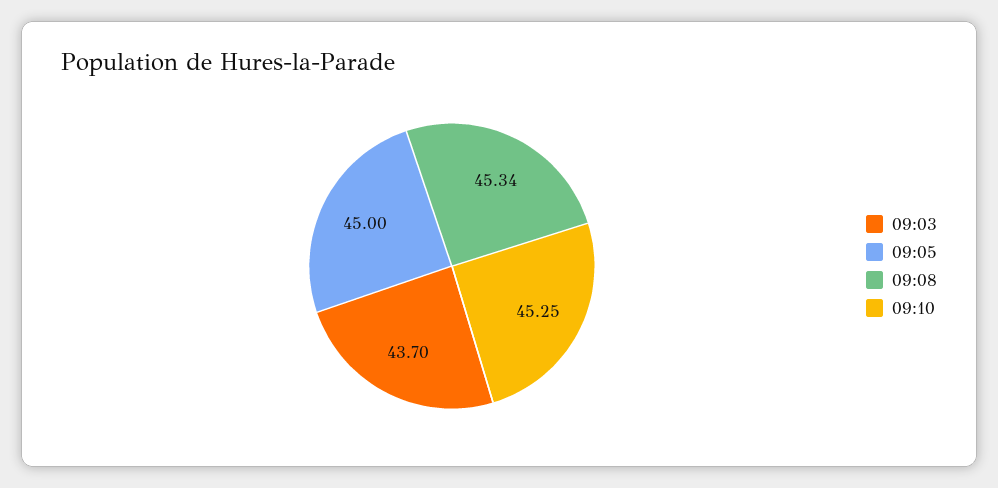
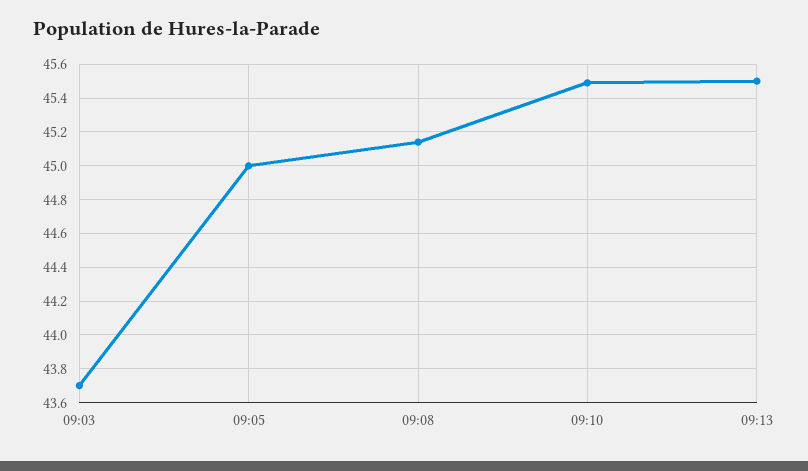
09:08: 45.34 -> 45.15
09:10: 45.25 -> 45.5
09:13: none -> 45.5

